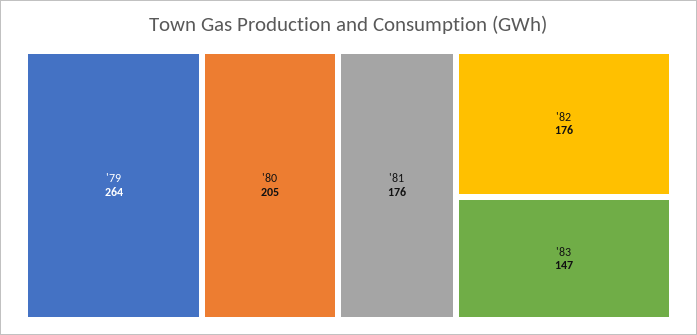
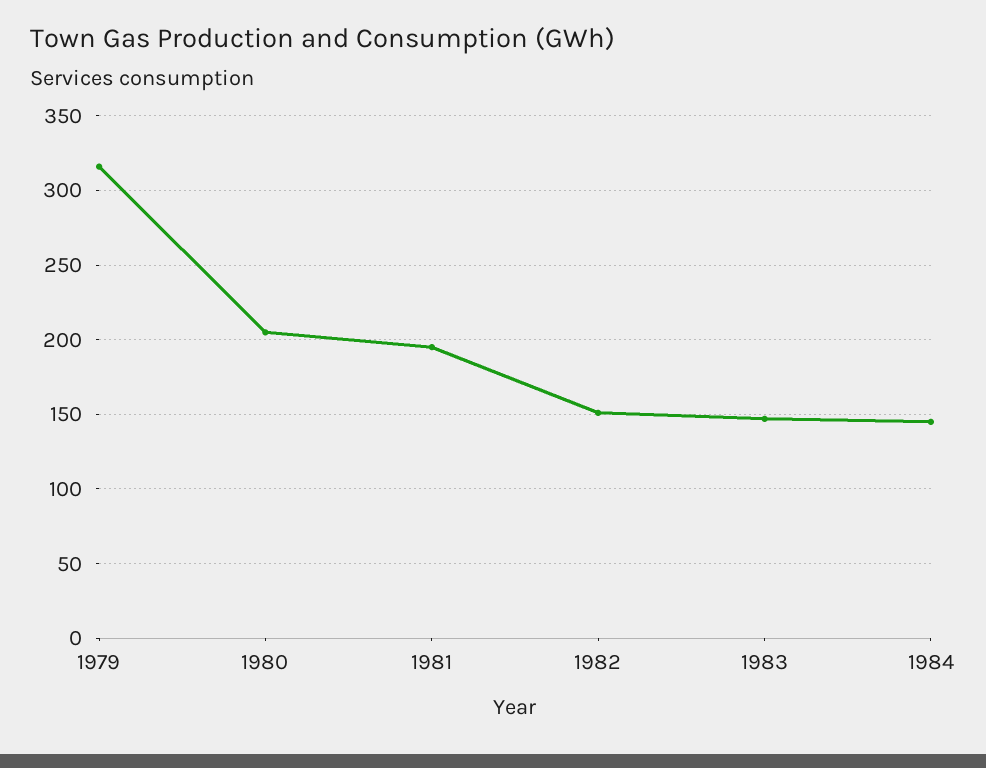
'79: 264 -> 315
'81: 176 -> 195
'82: 176 -> 150
1984: none -> 145

